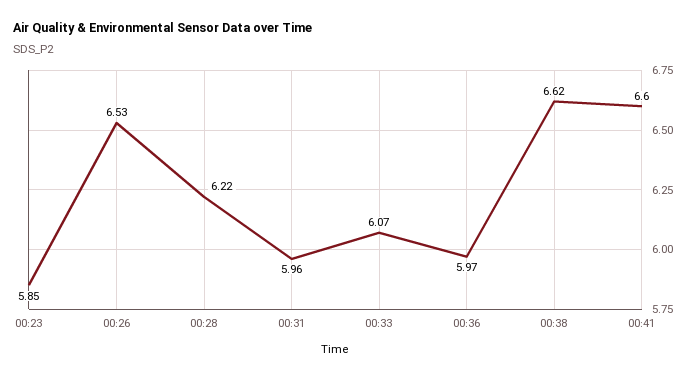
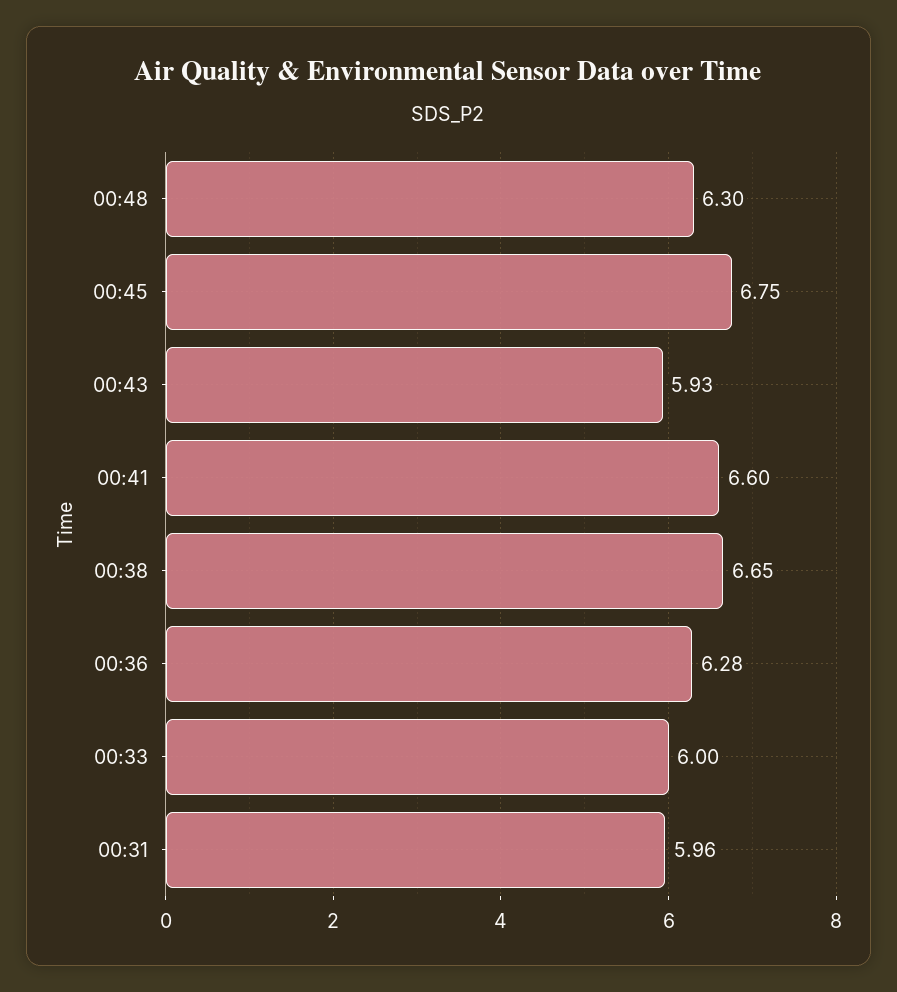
00:23: 5.85 -> none
00:26: 6.53 -> none
00:28: 6.22 -> none
00:33: 6.07 -> 6
00:36: 5.97 -> 6.28
00:38: 6.62 -> 6.65
00:48: none -> 6.3
00:45: none -> 6.75
00:43: none -> 5.93

